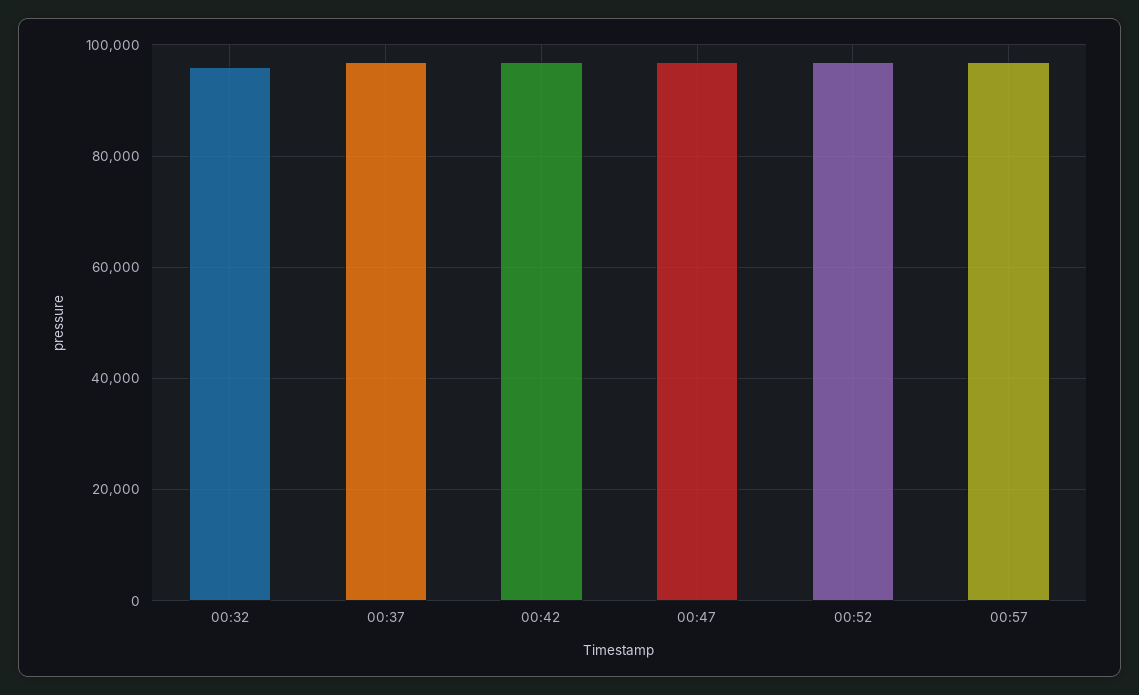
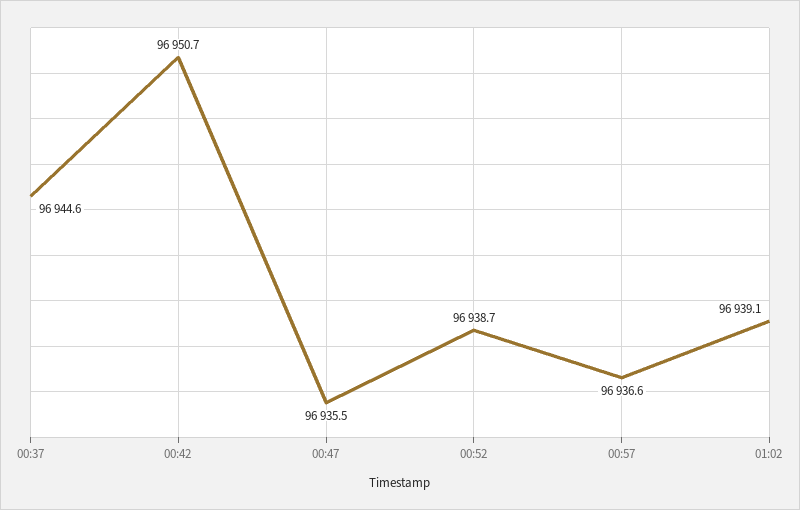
00:32: 96000 -> none
01:02: none -> 96939.1

